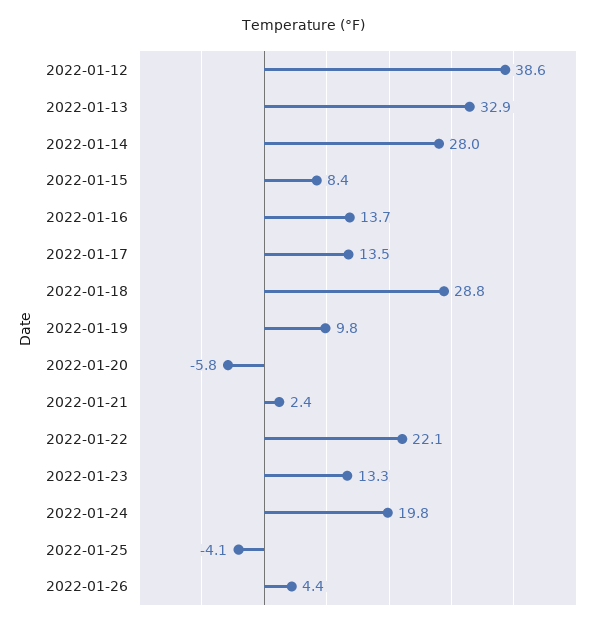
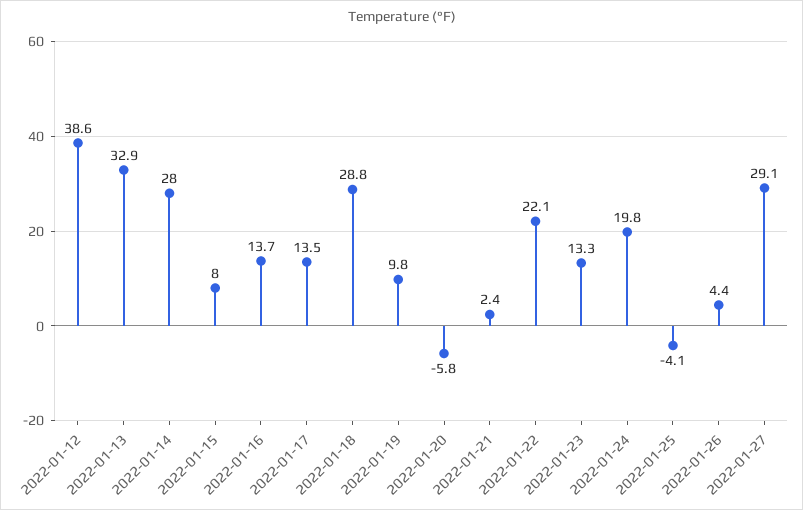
2022-01-15: 8.4 -> 8
2022-01-27: none -> 29.1

